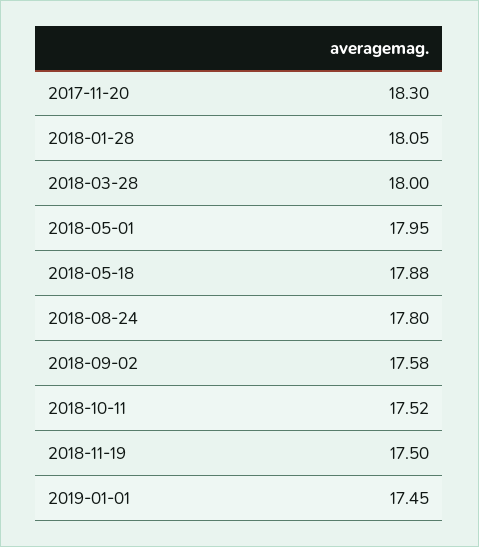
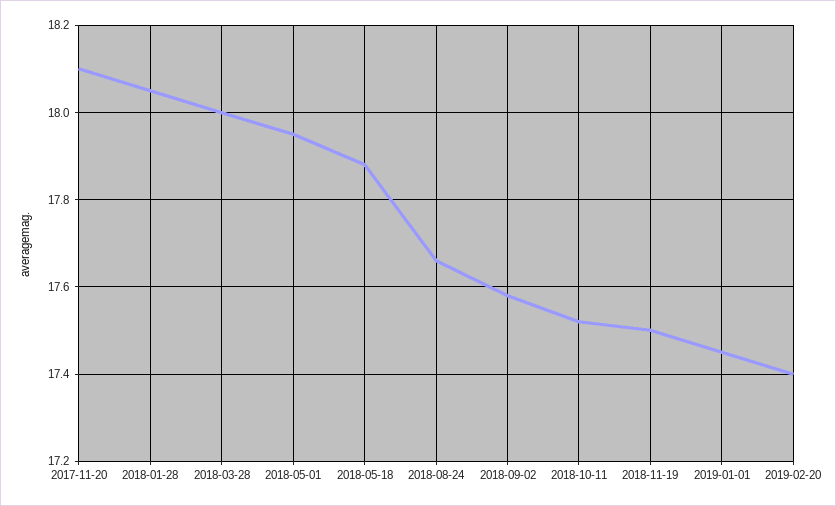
2017-11-20: 18.3 -> 18.1
2018-08-24: 17.8 -> 17.65
2019-02-20: none -> 17.4

